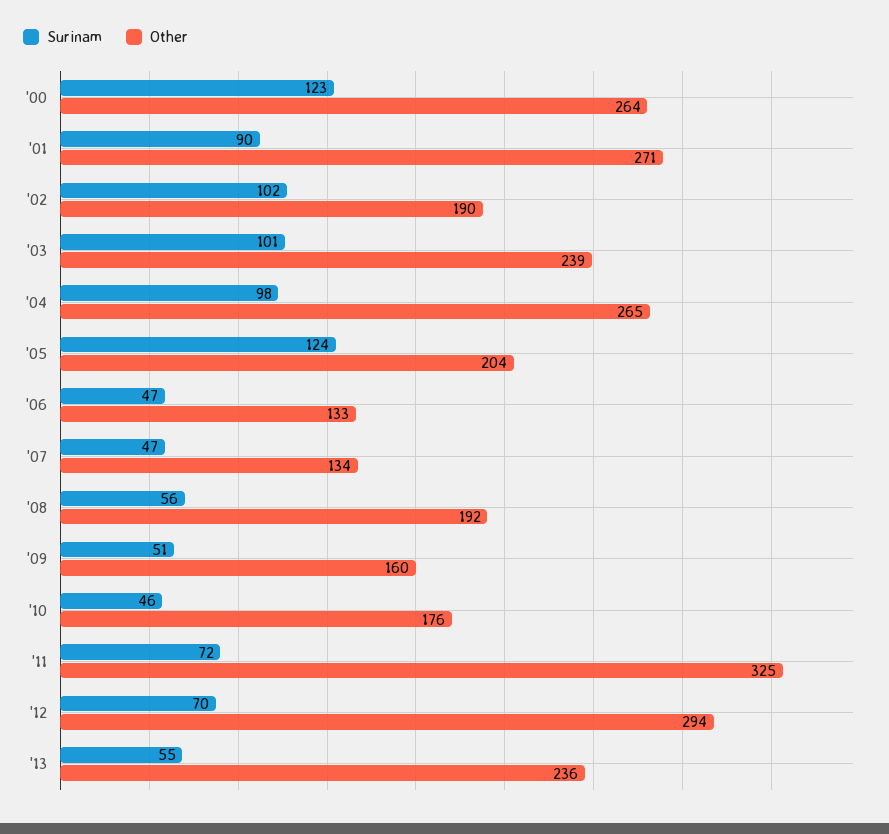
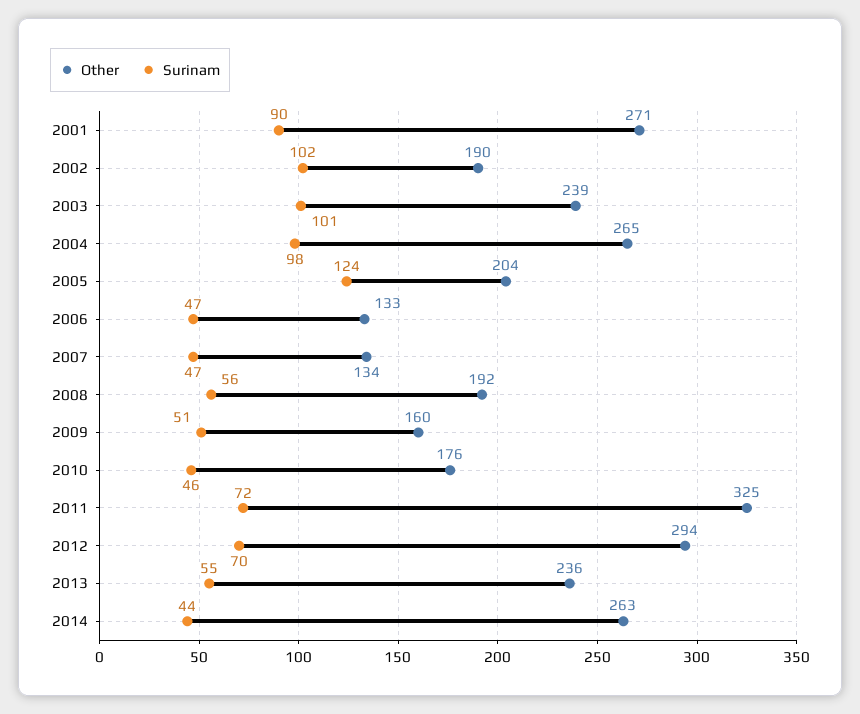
Surinam, '00: 123 -> none
Other, '00: 264 -> none
Other, 2014: none -> 263
Surinam, 2014: none -> 44

